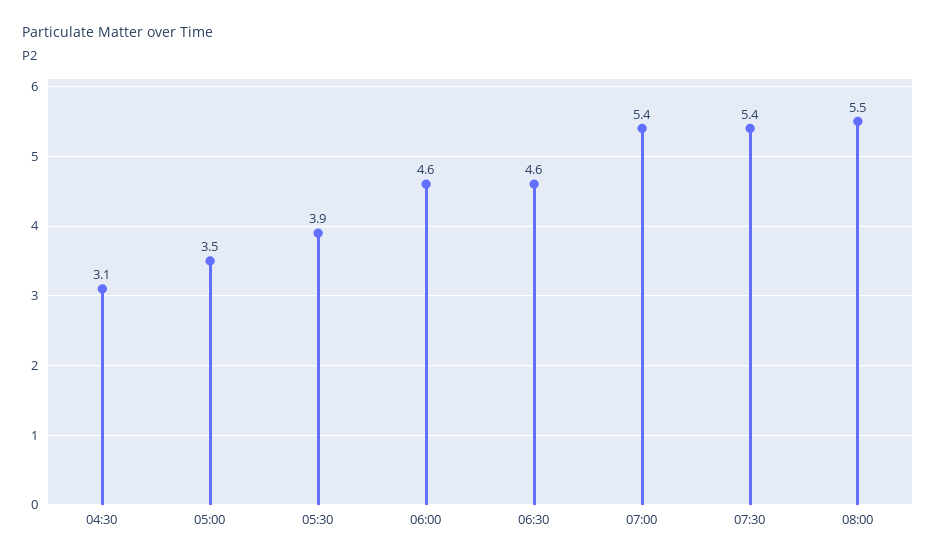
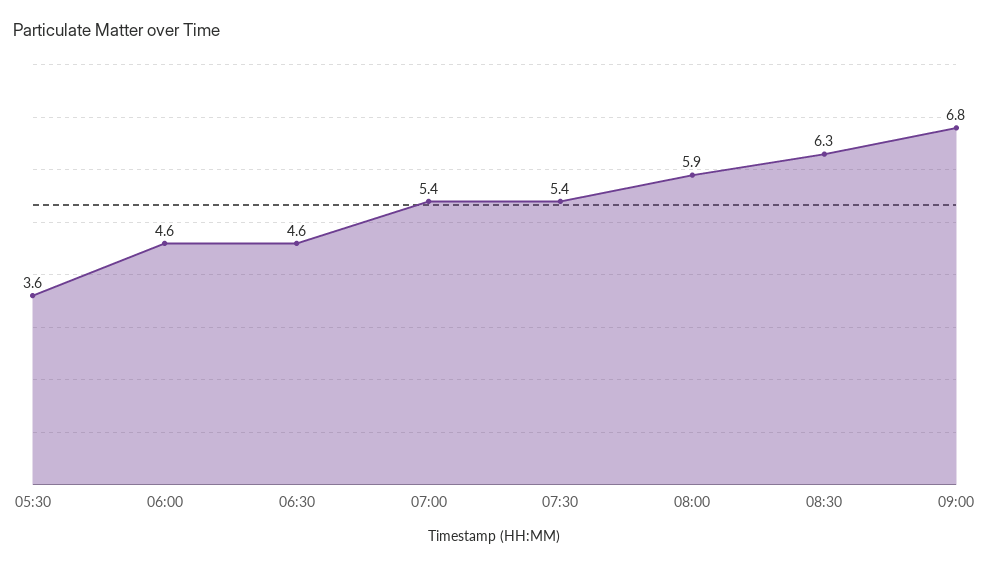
04:30: 3.1 -> none
05:00: 3.5 -> none
05:30: 3.9 -> 3.6
08:00: 5.5 -> 5.9
08:30: none -> 6.3
09:00: none -> 6.8

